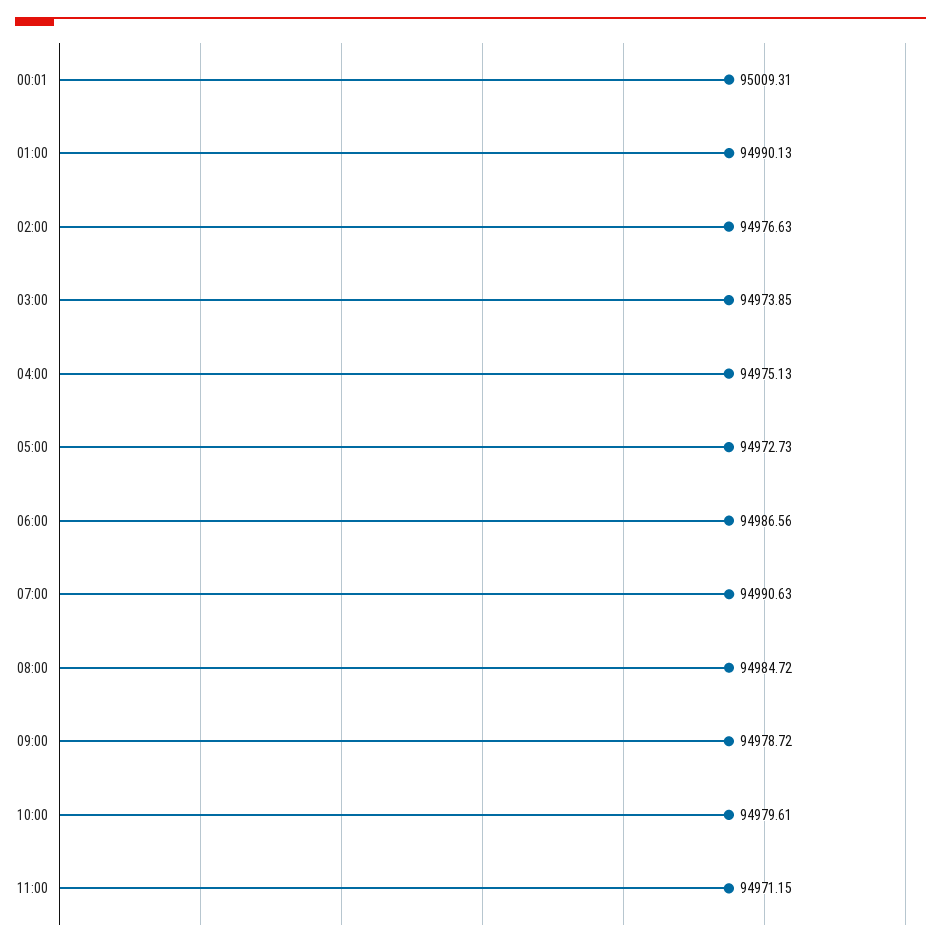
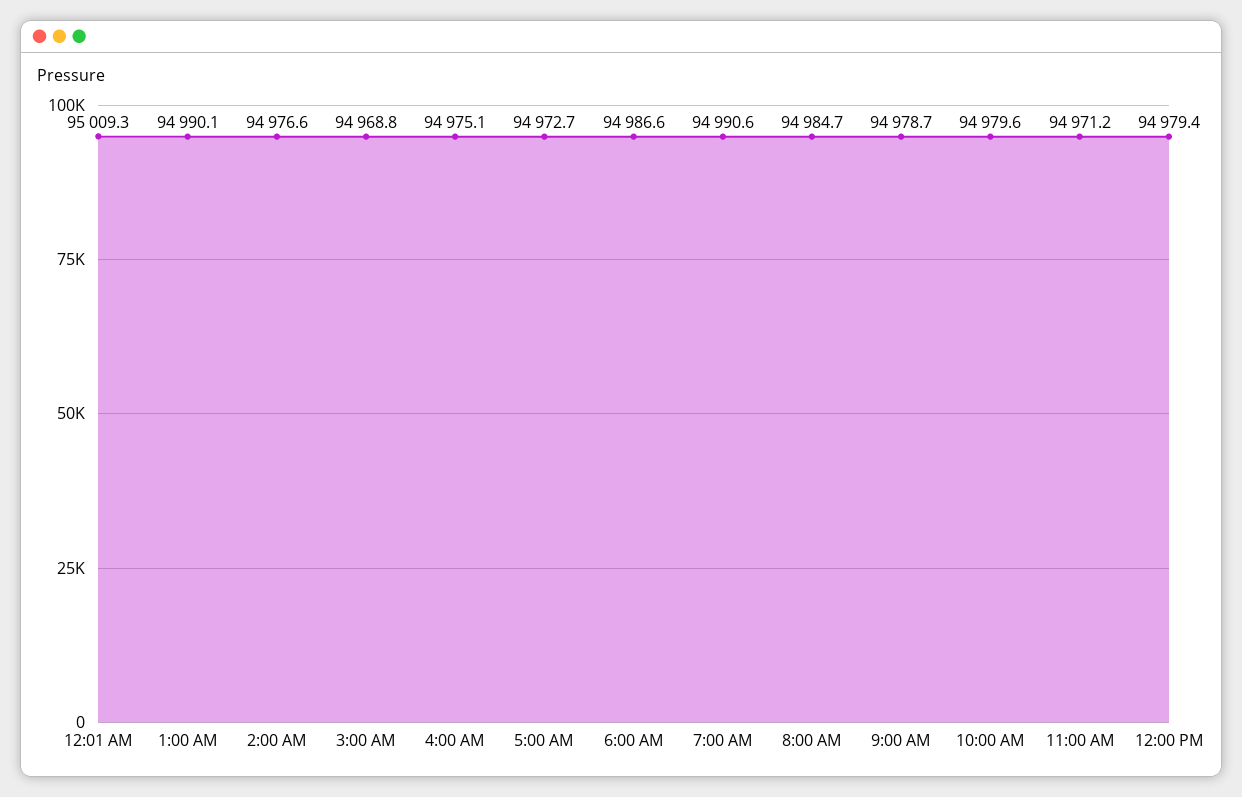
03:00: 94973.85 -> 94968.8
12:00 PM: none -> 94979.4

